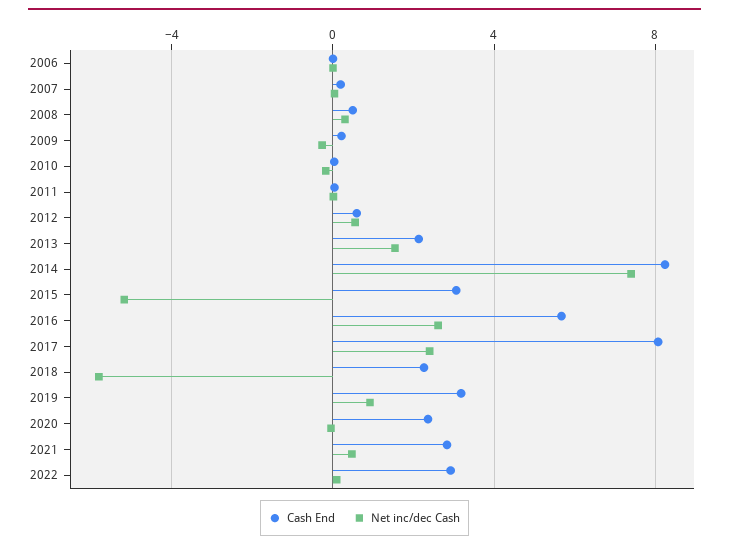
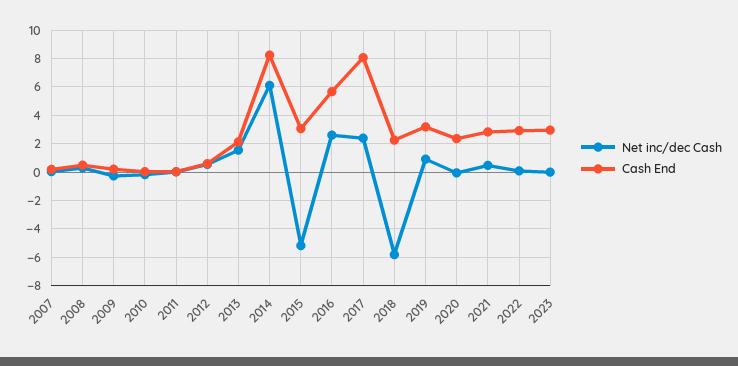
Cash End, 2006: 0 -> none
Net inc/dec Cash, 2006: 0 -> none
Net inc/dec Cash, 2014: 7.5 -> 6
Net inc/dec Cash, 2023: none -> 0
Cash End, 2023: none -> 3

